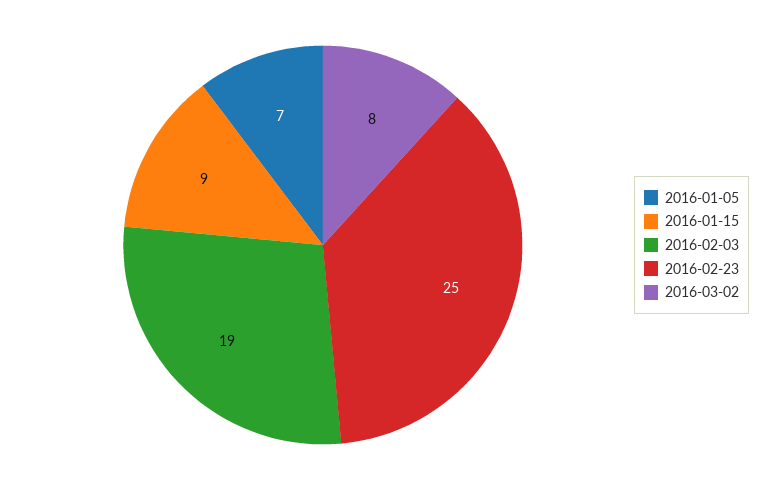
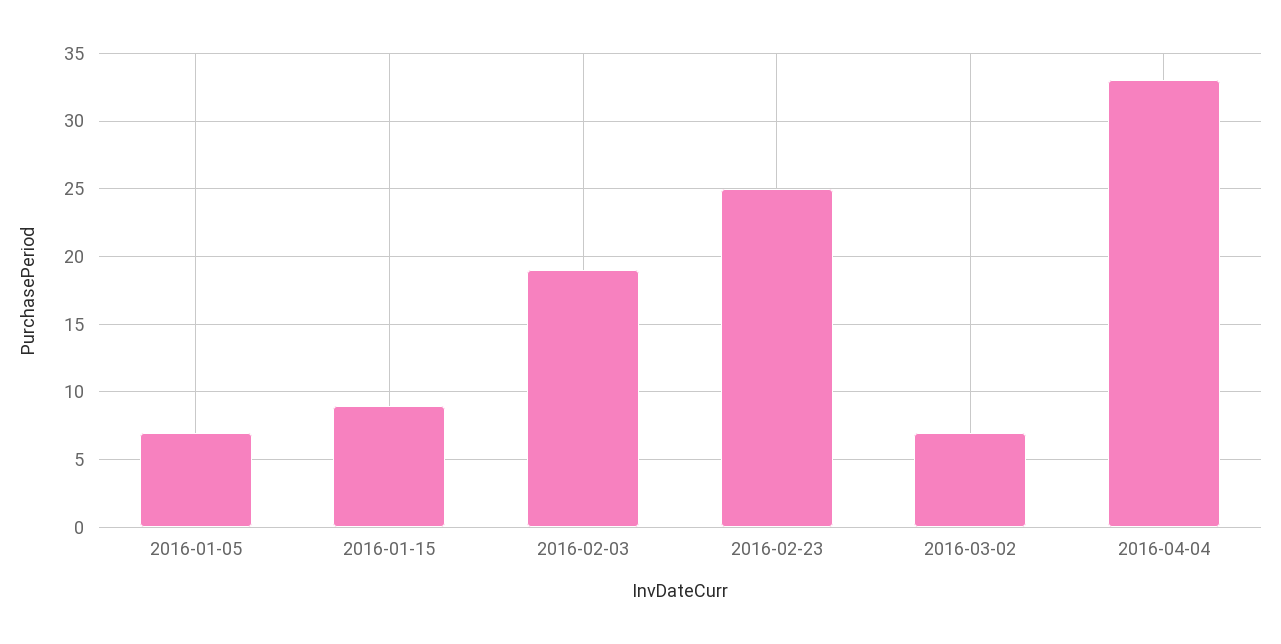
2016-03-02: 8 -> 7
2016-04-04: none -> 33

